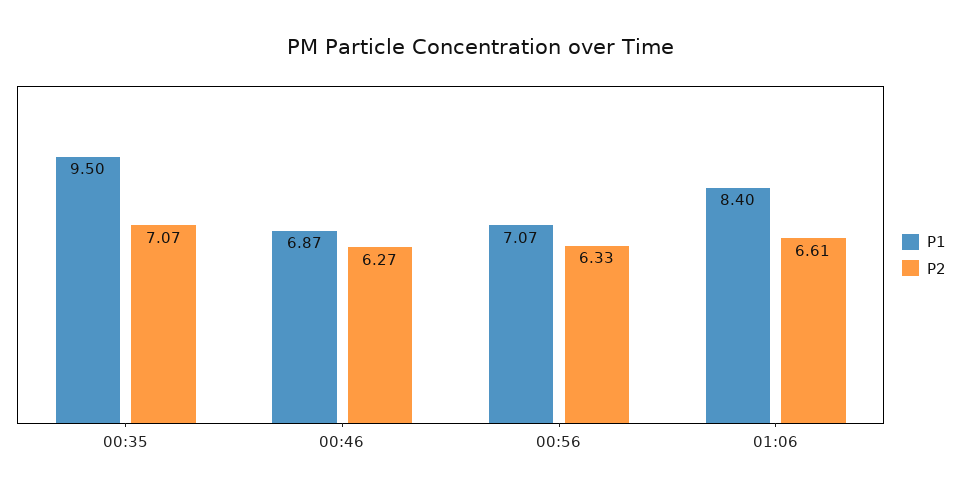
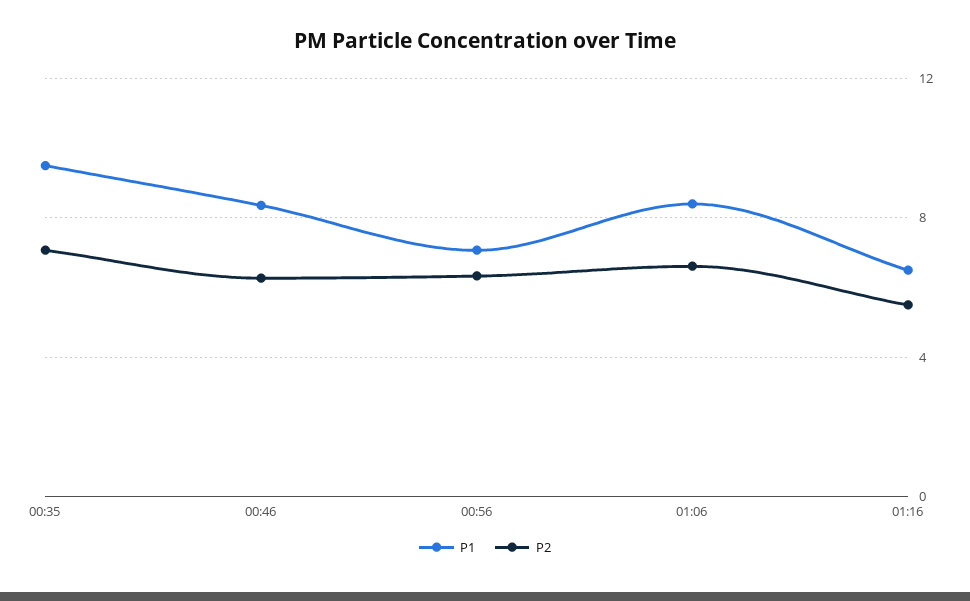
P1, 00:46: 6.87 -> 8.5
P1, 01:16: none -> 6.5
P2, 01:16: none -> 5.5

